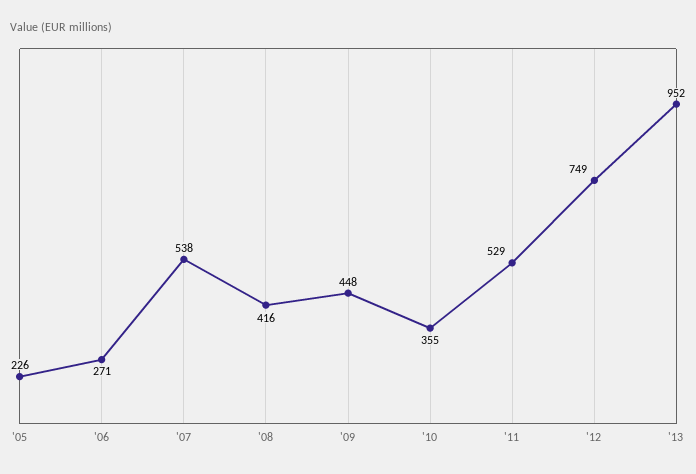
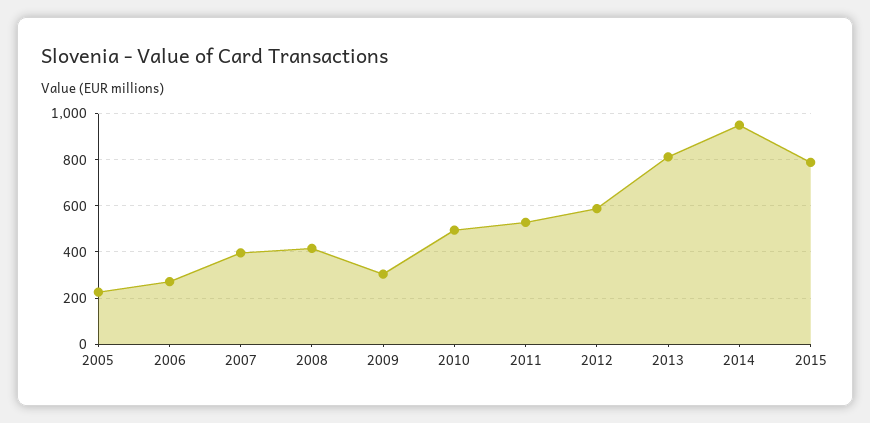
'07: 538 -> 400
'09: 448 -> 300
'10: 355 -> 500
'12: 749 -> 600
'13: 952 -> 800
2014: none -> 950
2015: none -> 800

